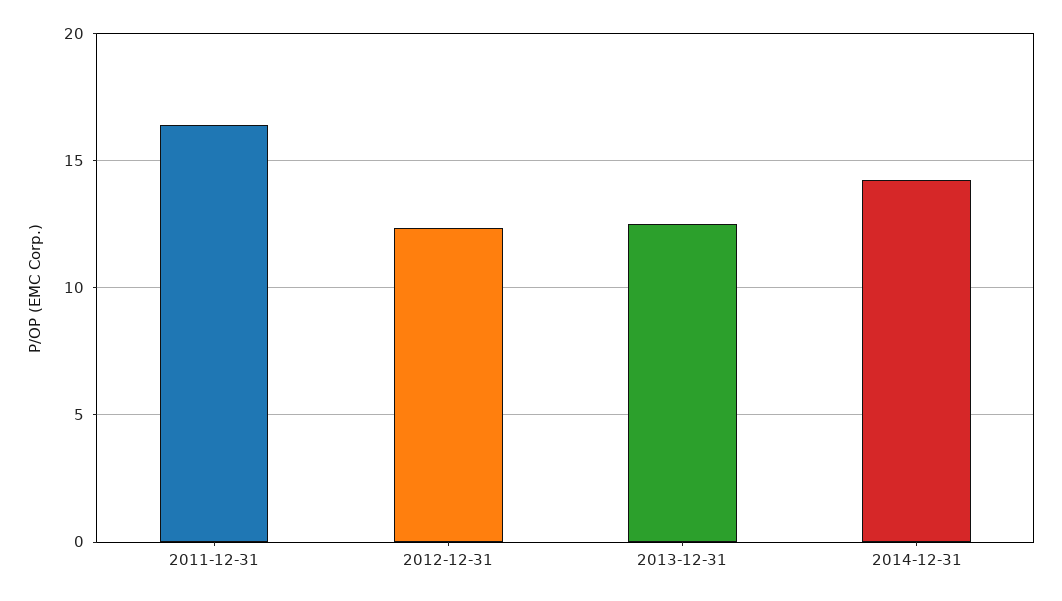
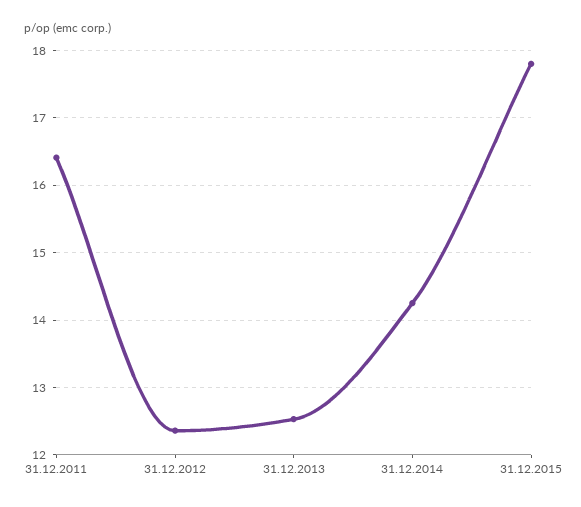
31.12.2015: none -> 17.8

